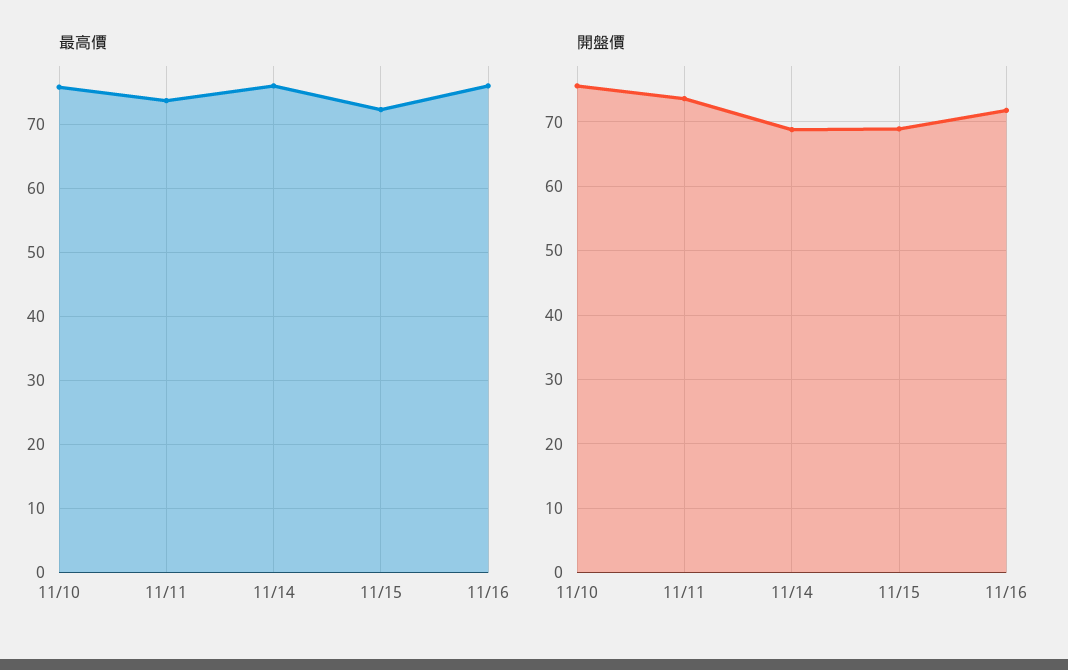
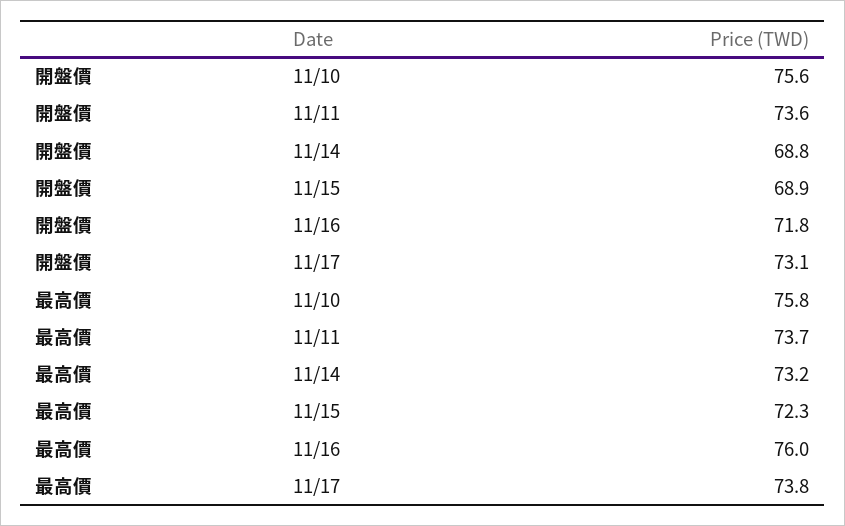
最高價, 11/14: 76 -> 73.2
開盤價, 11/17: none -> 73.1
最高價, 11/17: none -> 73.8

